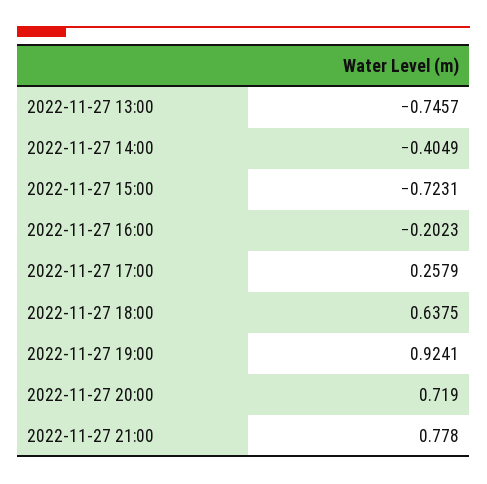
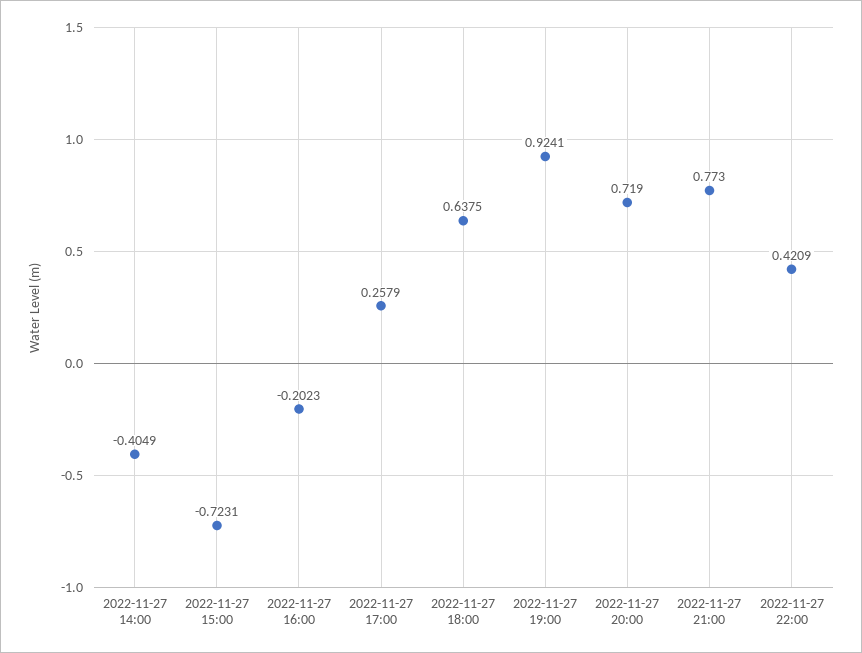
2022-11-27 13:00: -0.7457 -> none
2022-11-27 21:00: 0.778 -> 0.773
2022-11-27 22:00: none -> 0.4209

